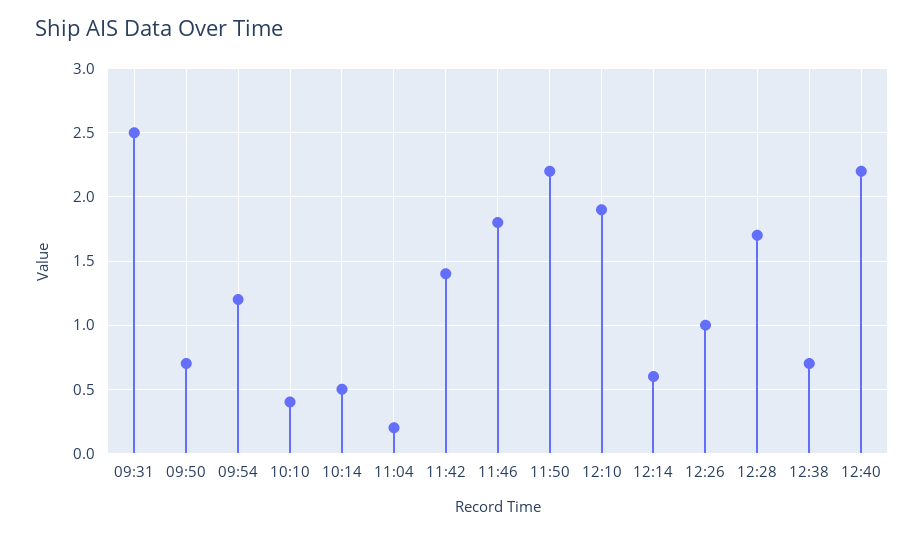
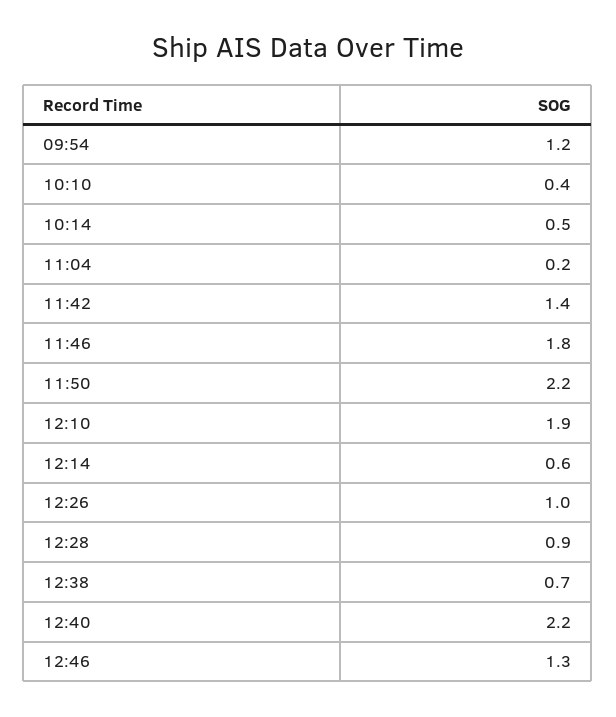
09:31: 2.5 -> none
09:50: 0.7 -> none
12:28: 1.7 -> 0.9
12:46: none -> 1.3

